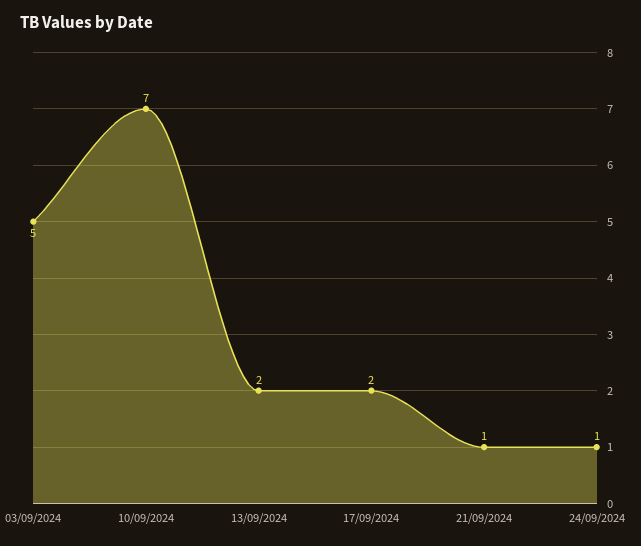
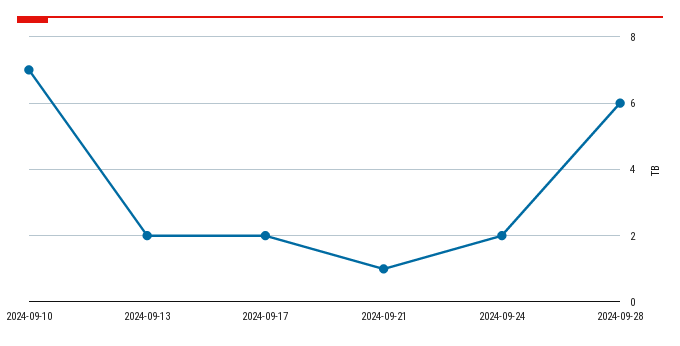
03/09/2024: 5 -> none
24/09/2024: 1 -> 2
2024-09-28: none -> 6

